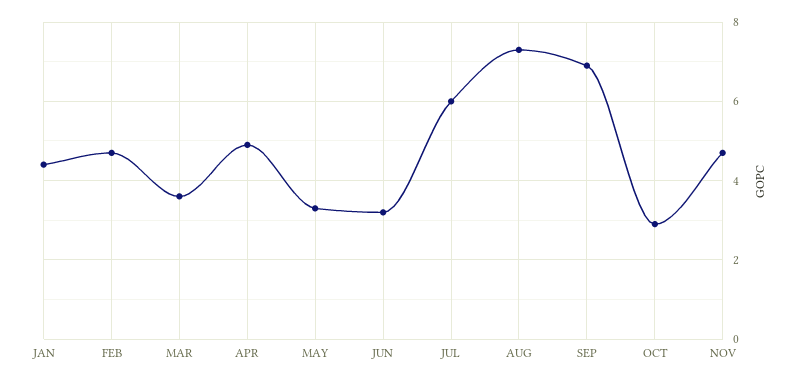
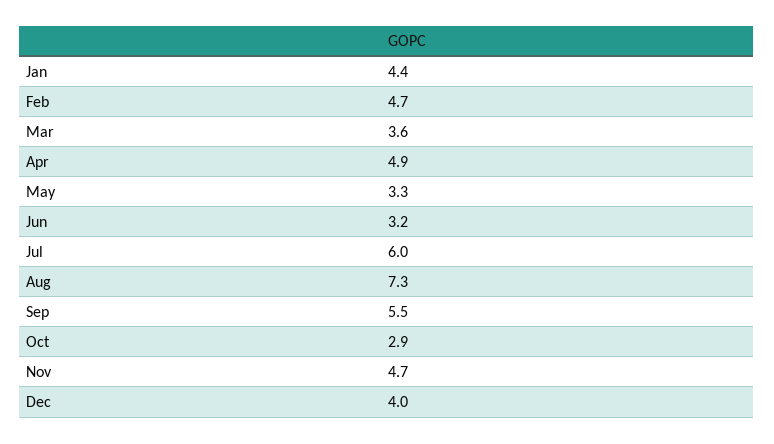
SEP: 7 -> 5.5
Dec: none -> 4

